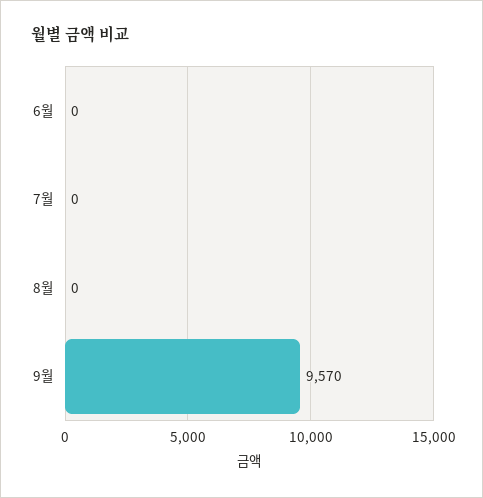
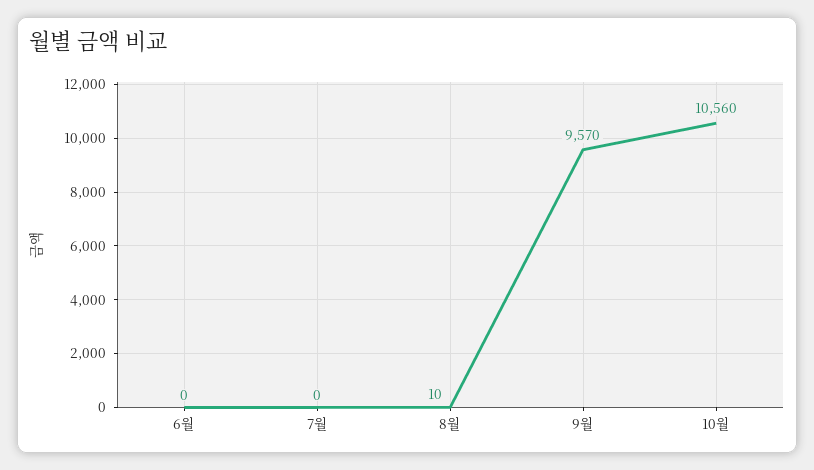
8월: 0 -> 10
10월: none -> 10560

